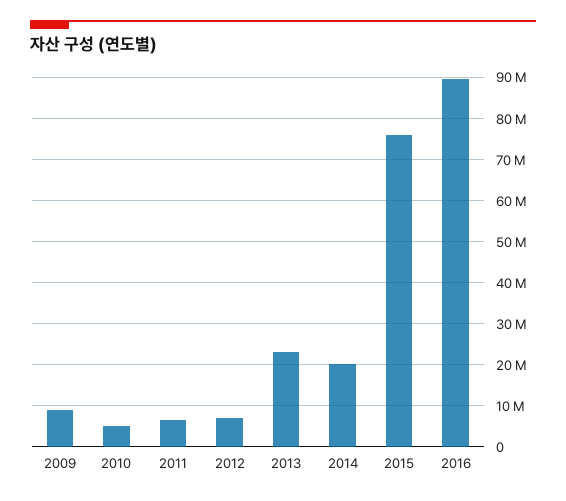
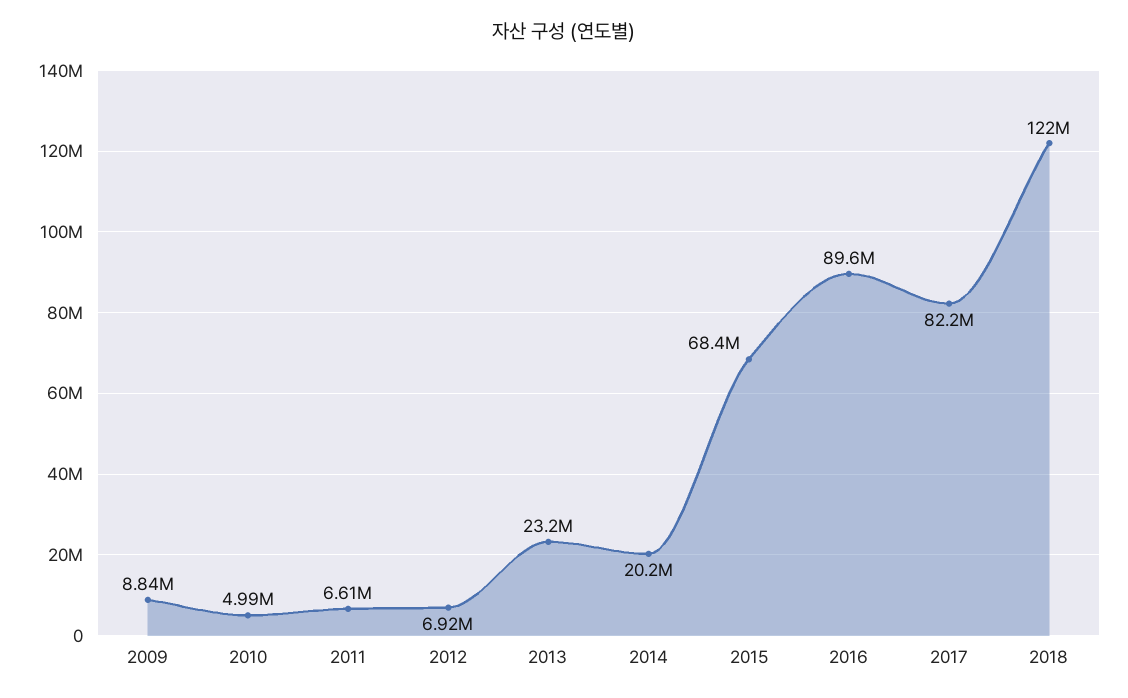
2015: 76000000 -> 68400000
2017: none -> 82200000
2018: none -> 122000000

